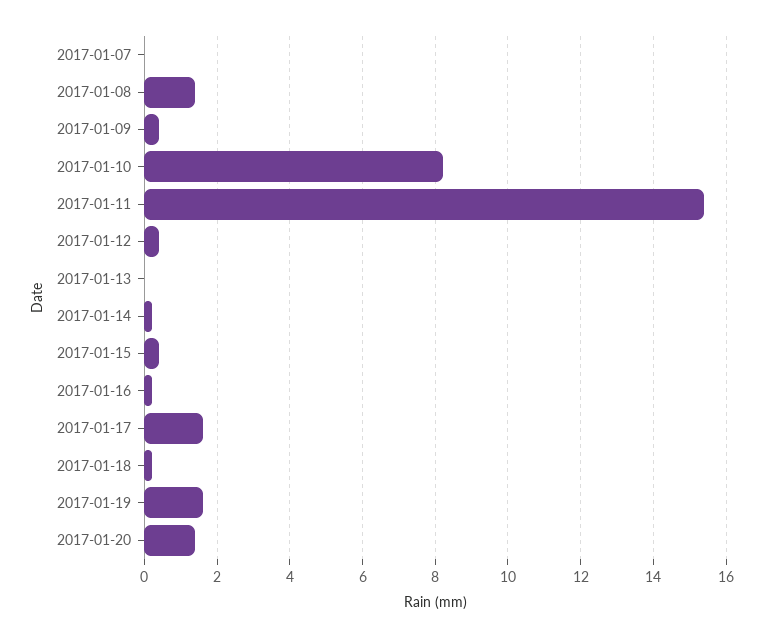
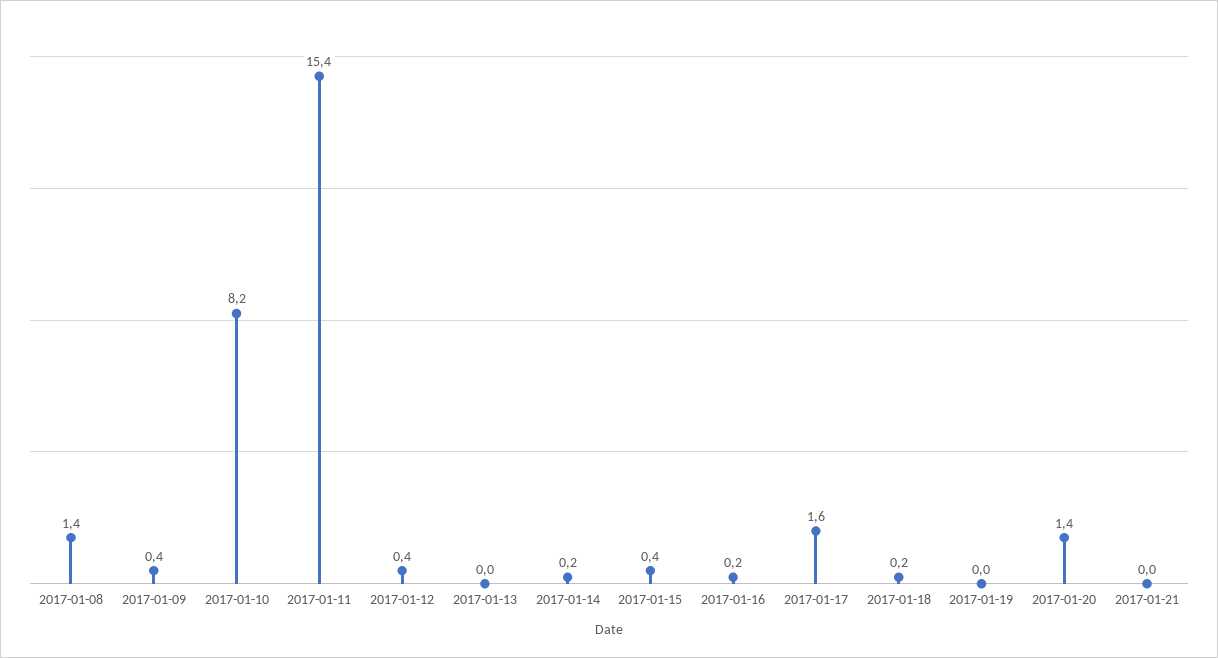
2017-01-07: 0 -> none
2017-01-19: 1.5 -> 0
2017-01-21: none -> 0

